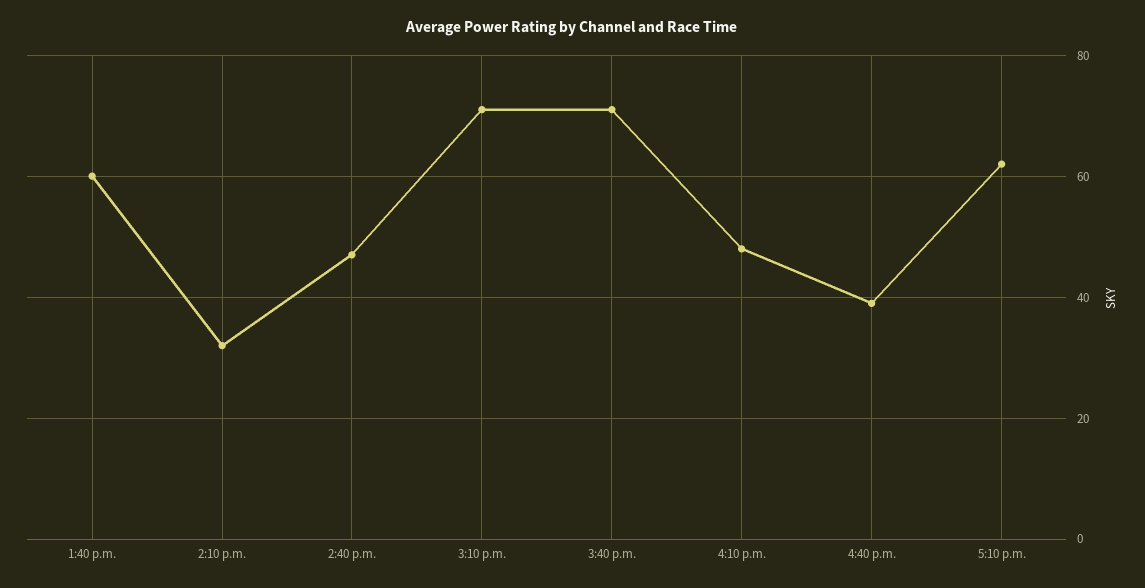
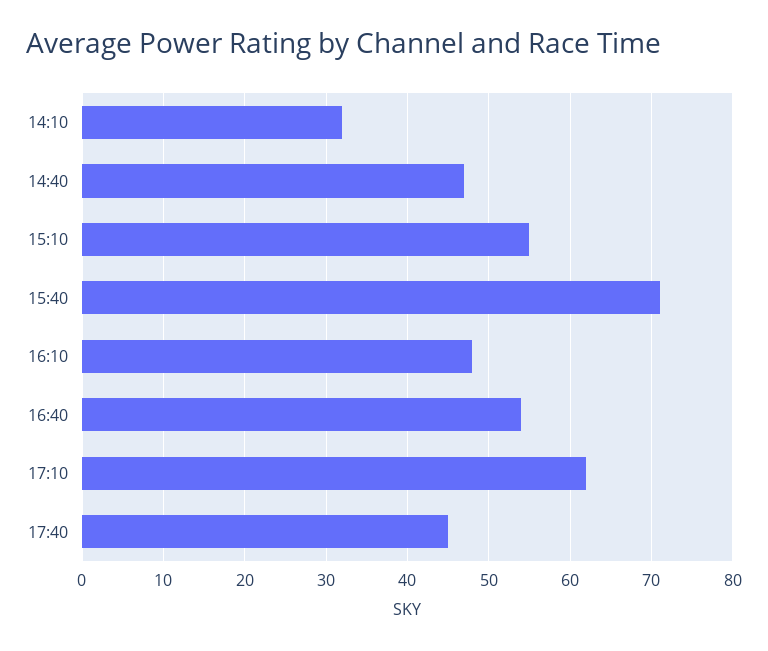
1:40 p.m.: 60 -> none
3:10 p.m.: 70 -> 55
4:40 p.m.: 40 -> 54
17:40: none -> 45

